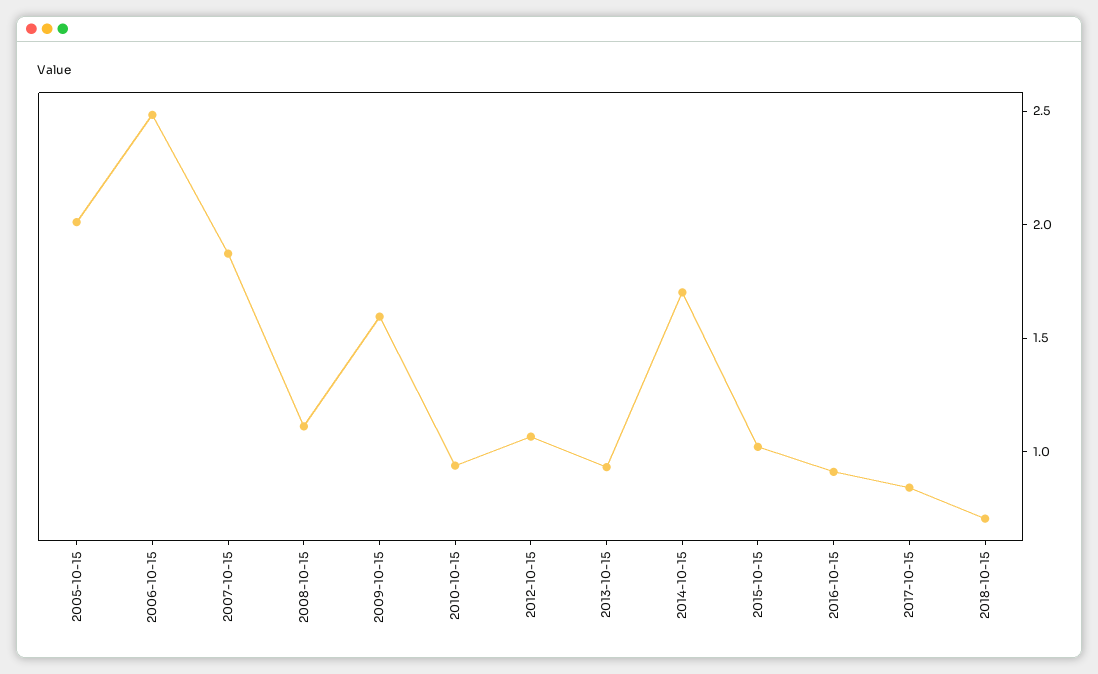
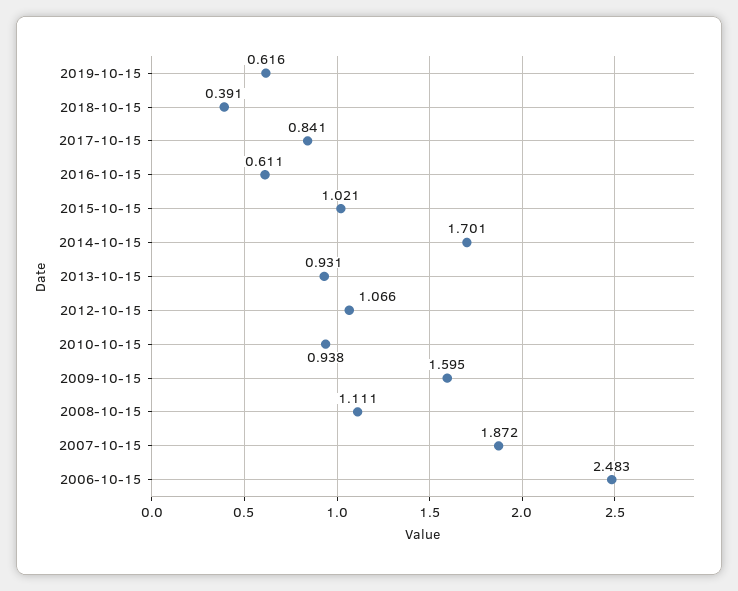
2005-10-15: 2 -> none
2016-10-15: 0.9 -> 0.611
2018-10-15: 0.7 -> 0.391
2019-10-15: none -> 0.616

